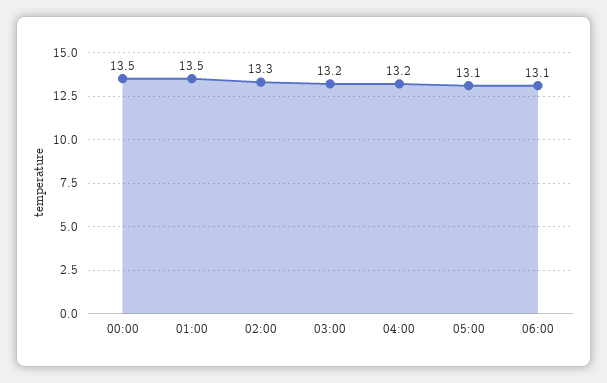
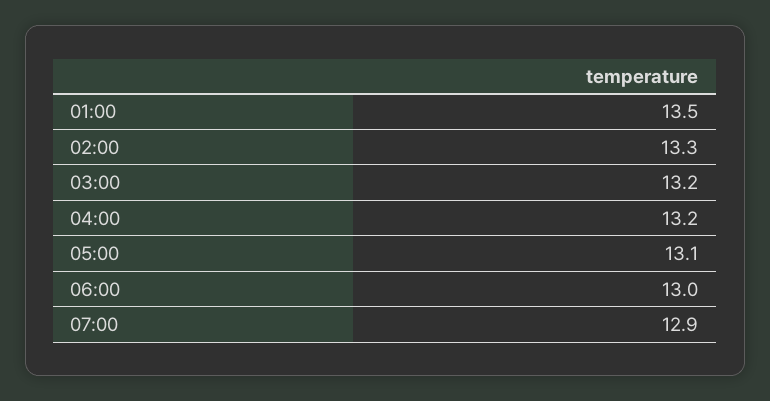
00:00: 13.5 -> none
06:00: 13.1 -> 13
07:00: none -> 12.9

